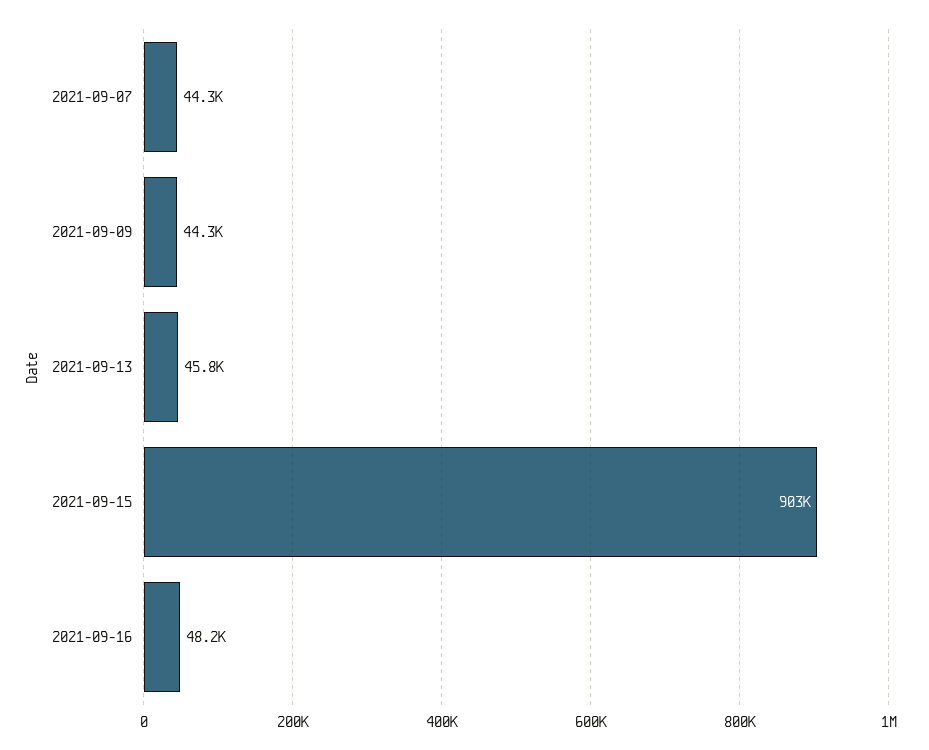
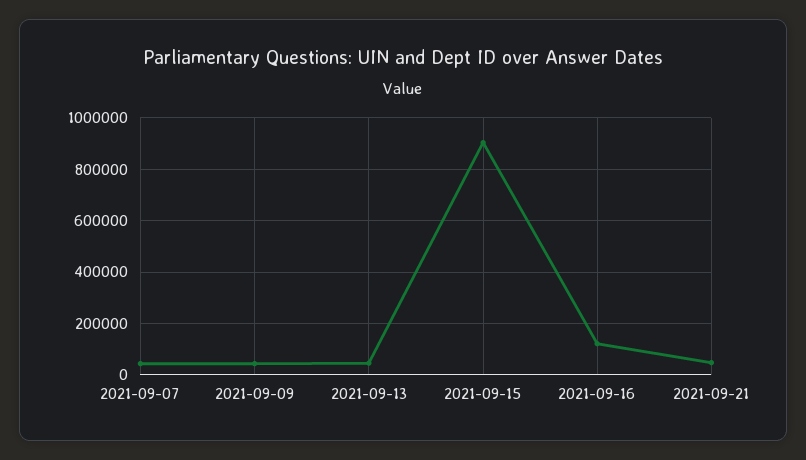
2021-09-16: 48200 -> 125000
2021-09-21: none -> 50000

